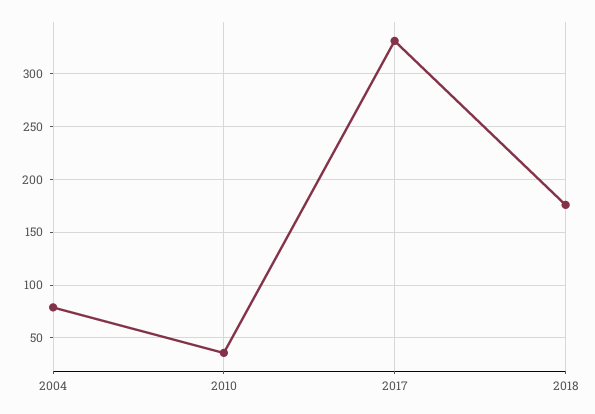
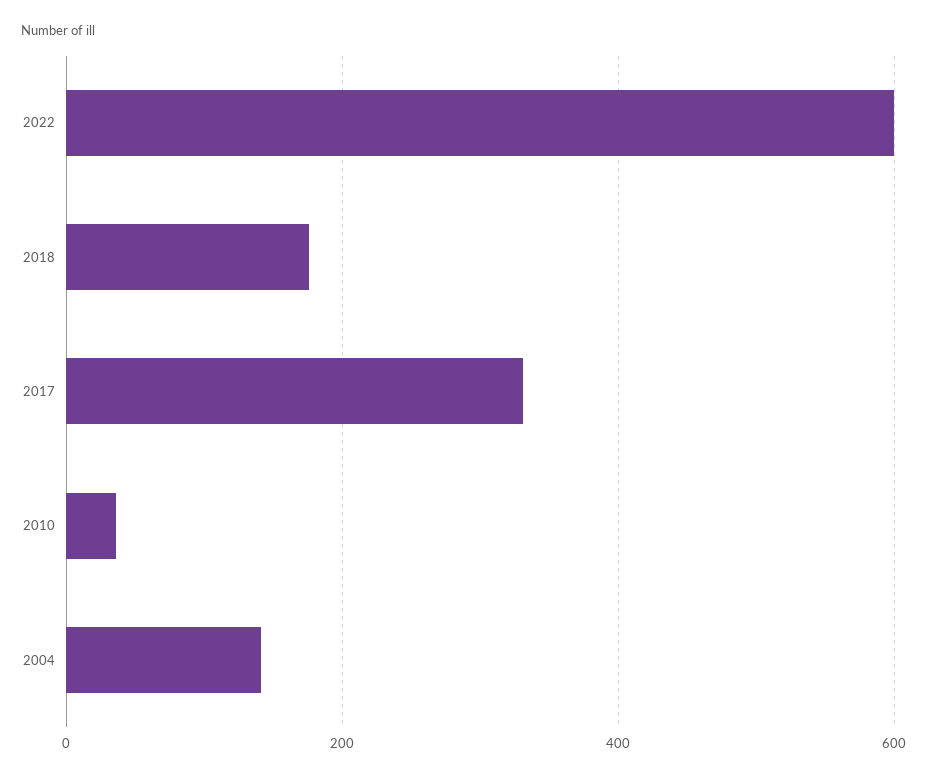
2004: 80 -> 140
2022: none -> 600

